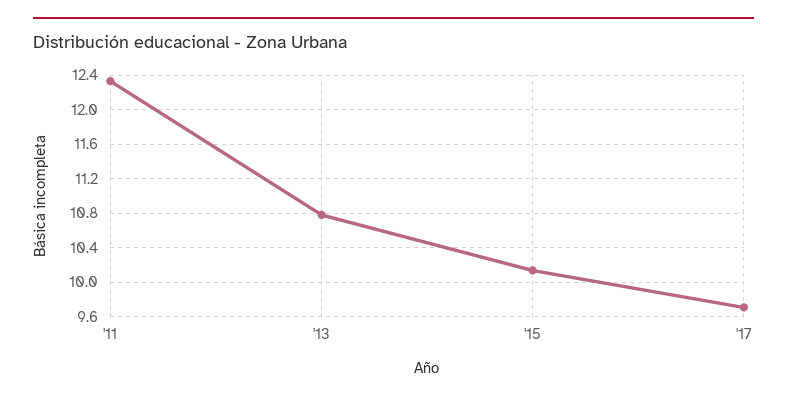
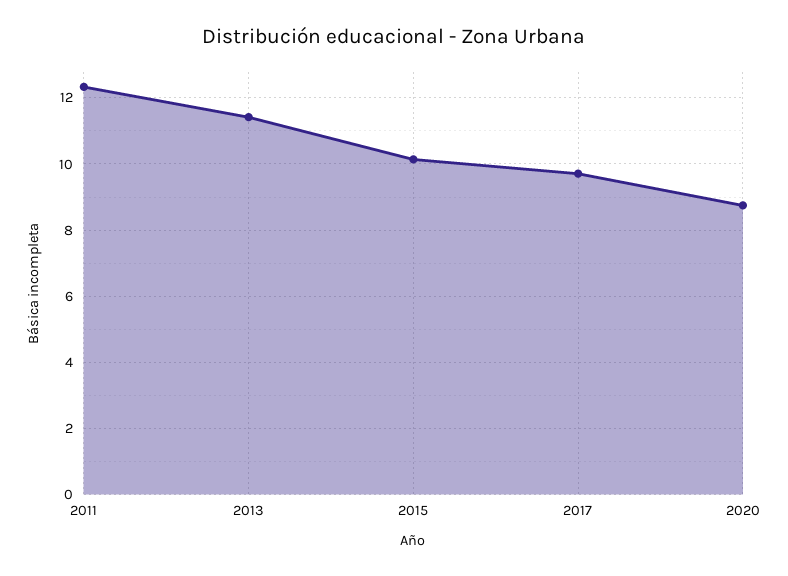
'13: 10.8 -> 11.4
2020: none -> 8.8

